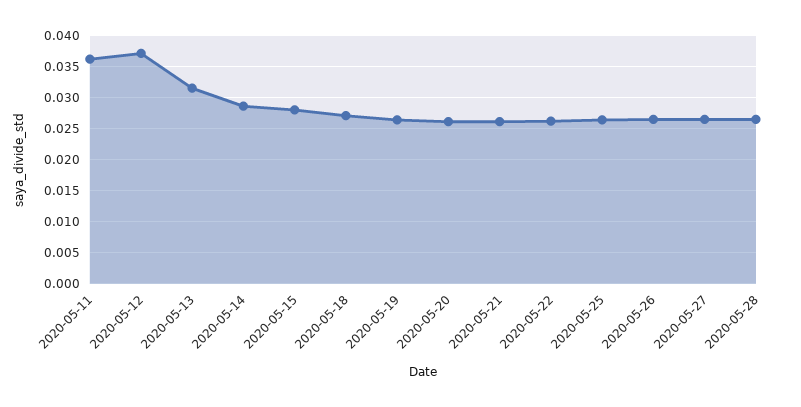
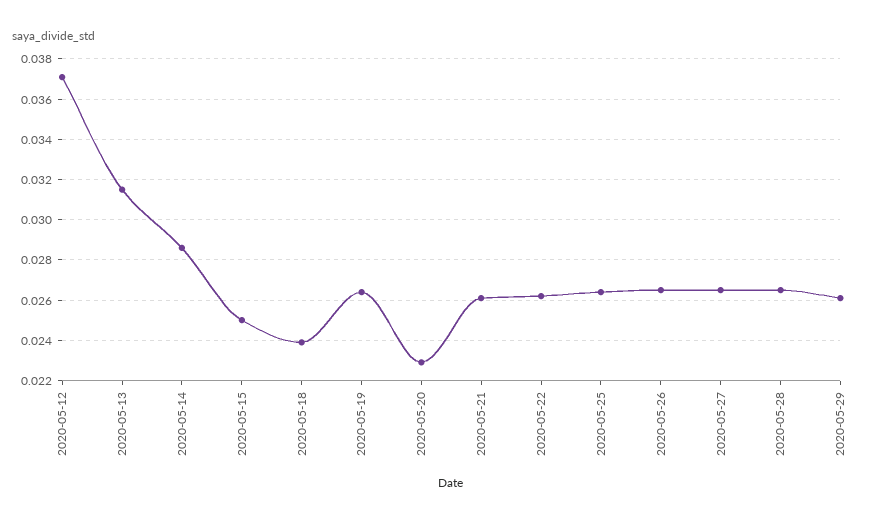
2020-05-11: 0.036 -> none
2020-05-15: 0.028 -> 0.025
2020-05-18: 0.027 -> 0.024
2020-05-20: 0.026 -> 0.023
2020-05-29: none -> 0.026

